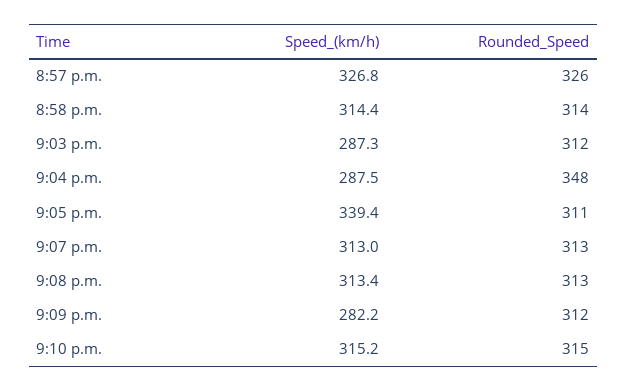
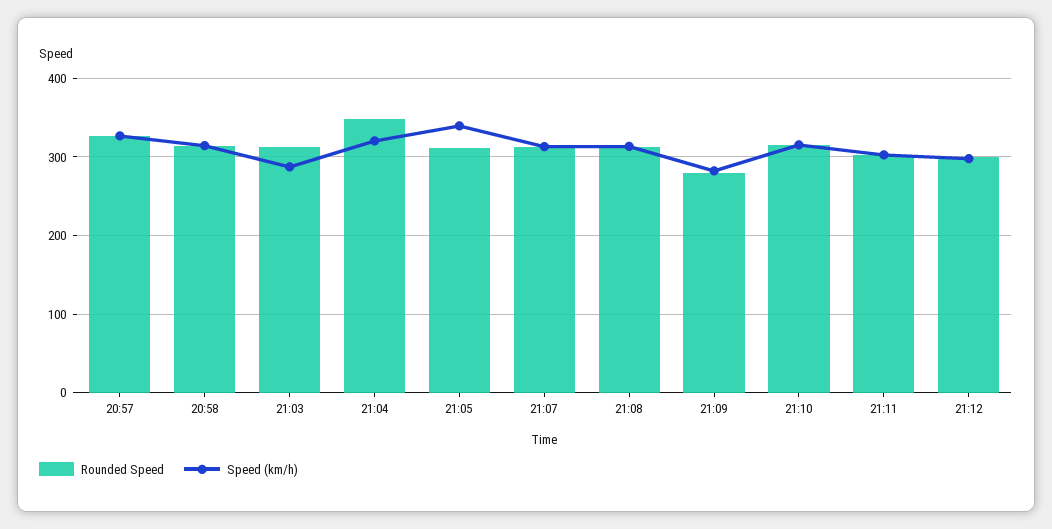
Speed_(km/h), 9:04 p.m.: 287.5 -> 320
Rounded_Speed, 9:09 p.m.: 312 -> 280
Rounded_Speed, 21:11: none -> 300
Speed_(km/h), 21:11: none -> 300
Rounded_Speed, 21:12: none -> 300
Speed_(km/h), 21:12: none -> 300

